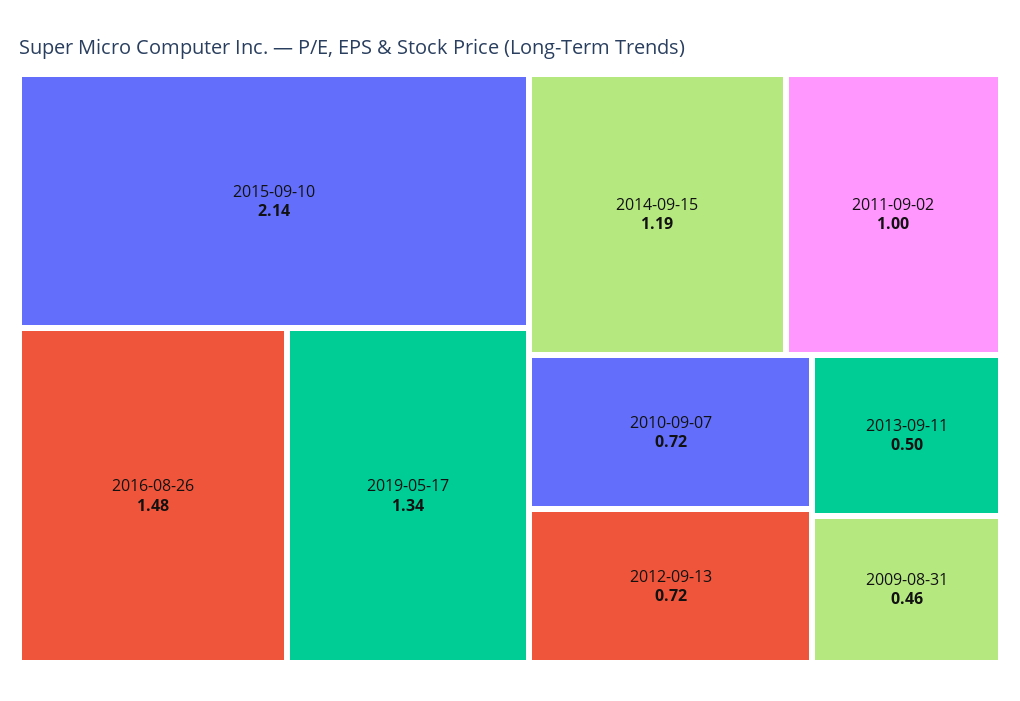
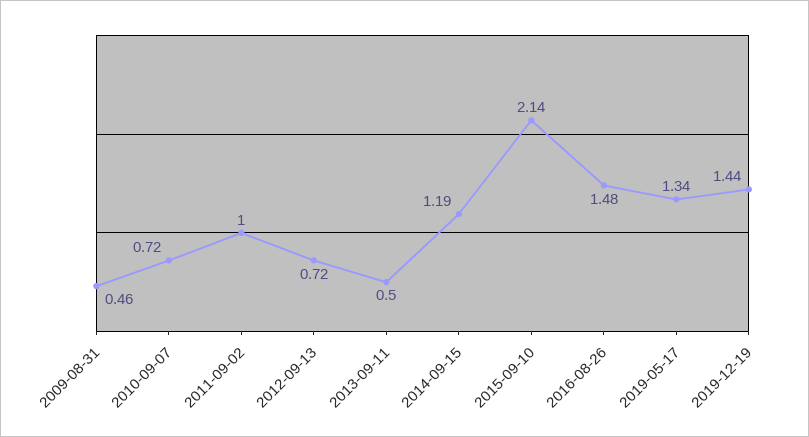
2019-12-19: none -> 1.44

